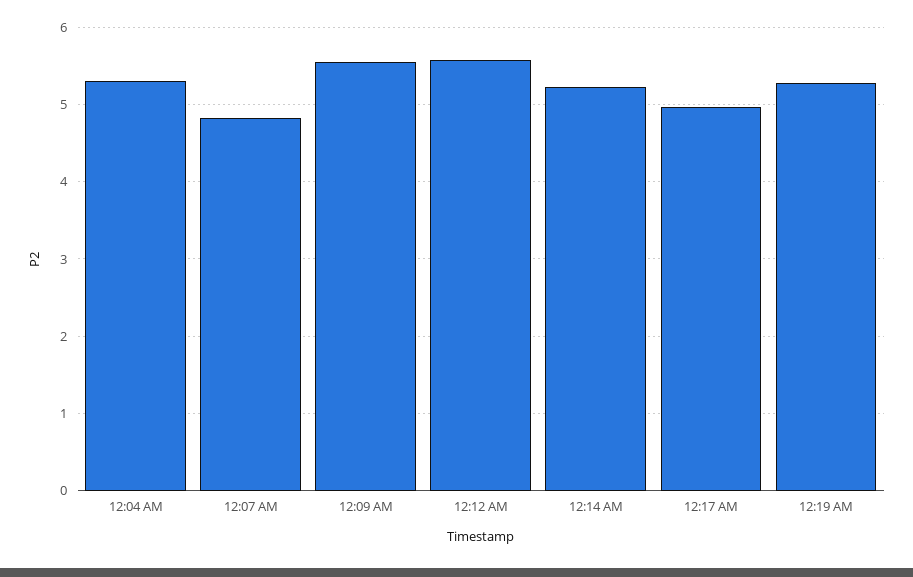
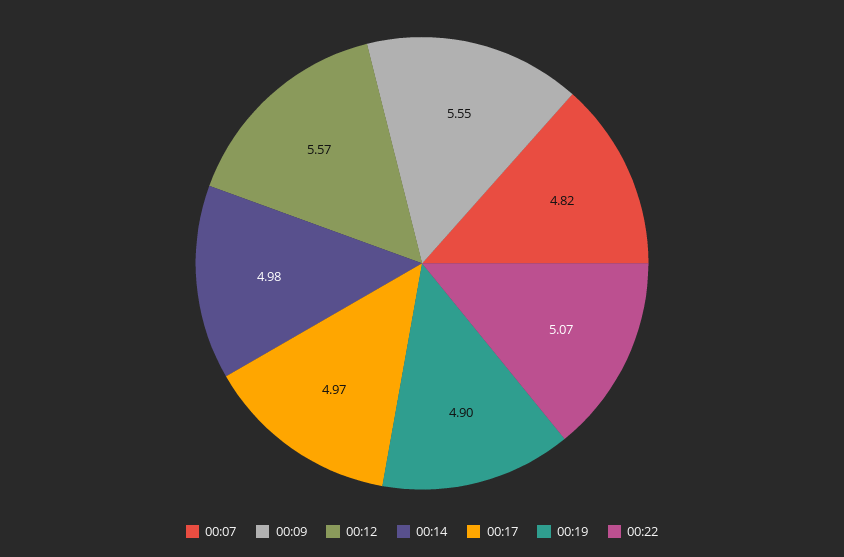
12:04 AM: 5.3 -> none
12:14 AM: 5.2 -> 4.98
12:19 AM: 5.3 -> 4.9
00:22: none -> 5.07

